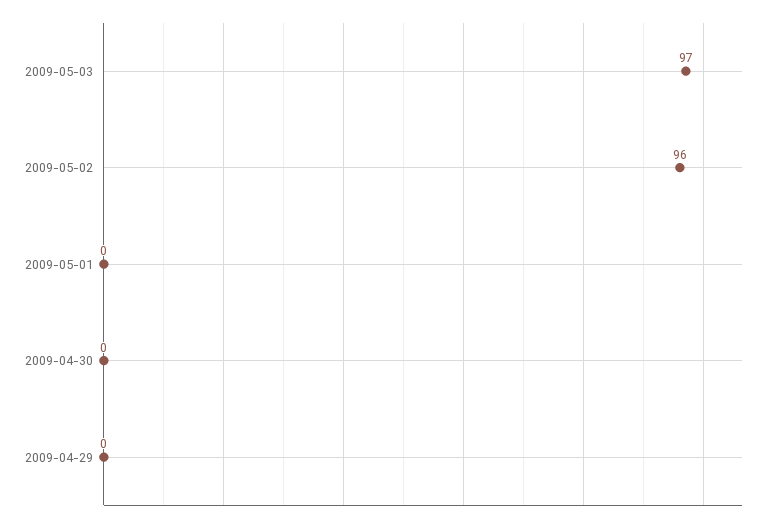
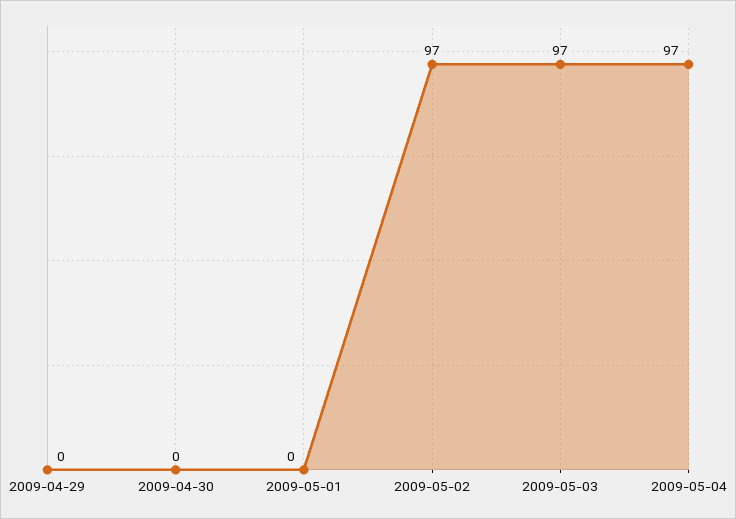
2009-05-02: 96 -> 97
2009-05-04: none -> 97

